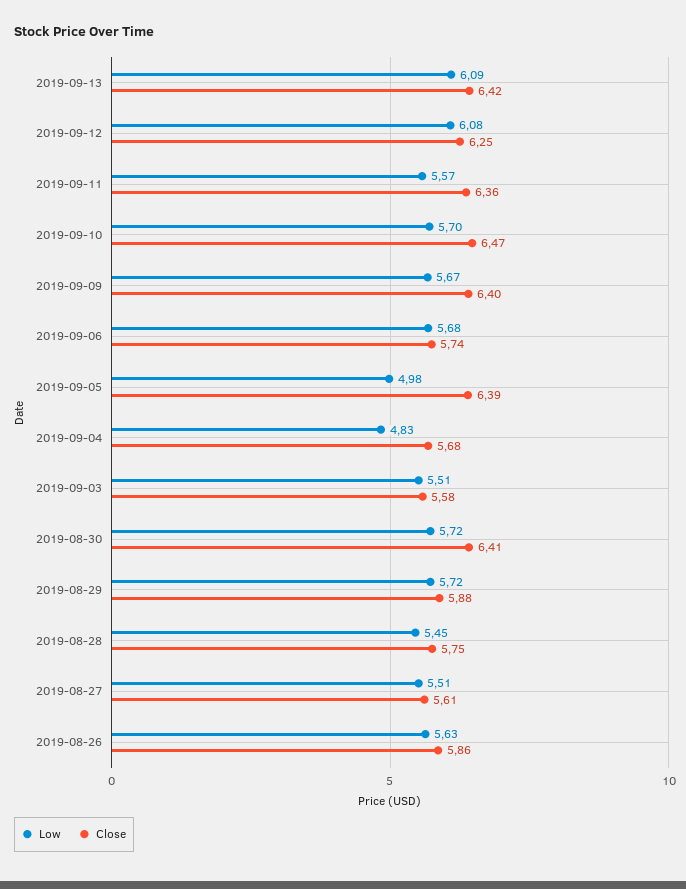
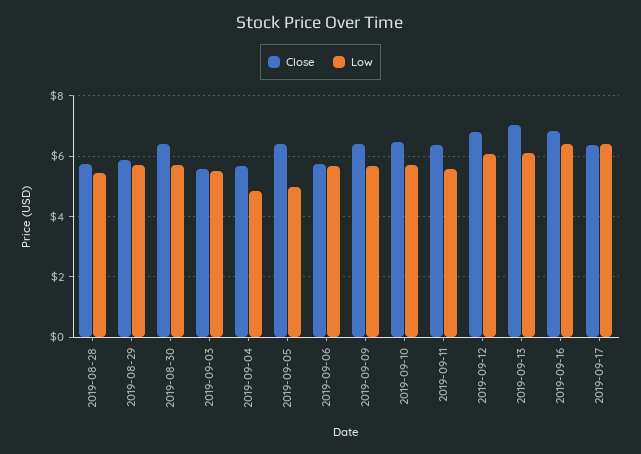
Close, 2019-09-13: 6.42 -> 7
Close, 2019-09-12: 6.25 -> 6.8
Low, 2019-08-27: 5.51 -> none
Close, 2019-08-27: 5.61 -> none
Low, 2019-08-26: 5.63 -> none
Close, 2019-08-26: 5.86 -> none
Close, 2019-09-16: none -> 6.8
Low, 2019-09-16: none -> 6.4
Close, 2019-09-17: none -> 6.4
Low, 2019-09-17: none -> 6.4

